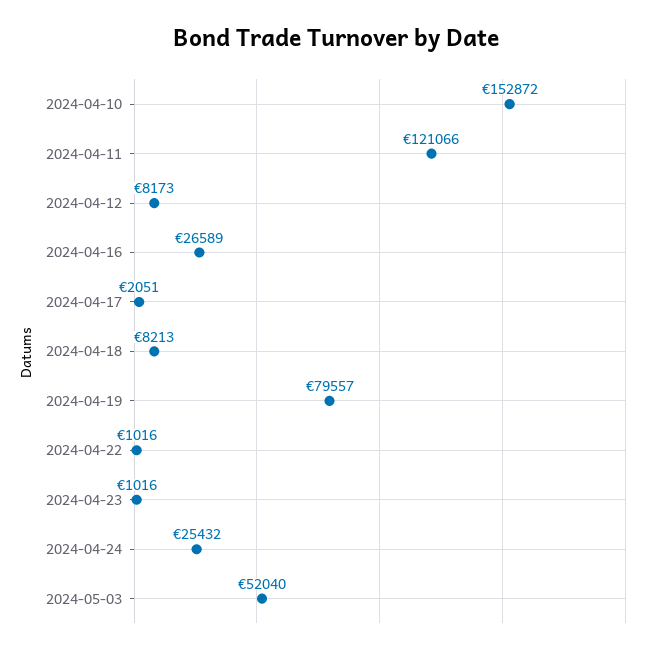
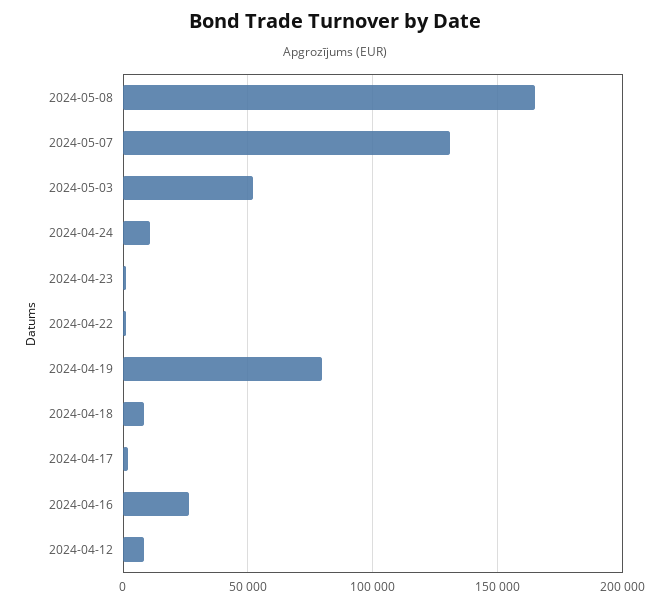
2024-04-10: 152872 -> none
2024-04-11: 121066 -> none
2024-04-24: 25432 -> 10000
2024-05-08: none -> 165000
2024-05-07: none -> 130000

